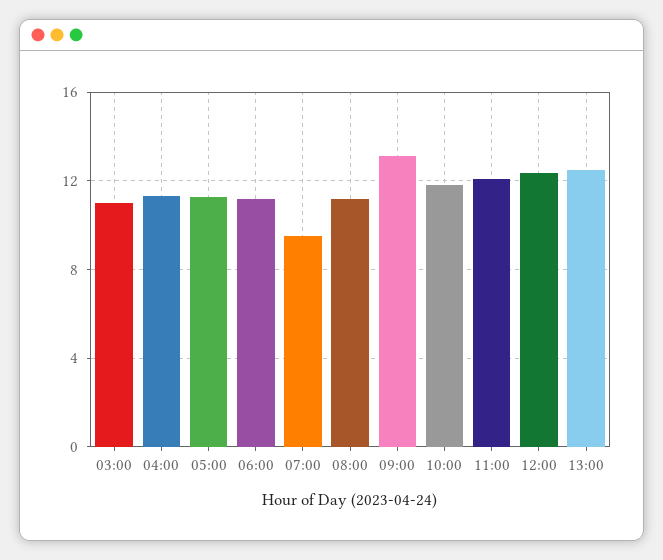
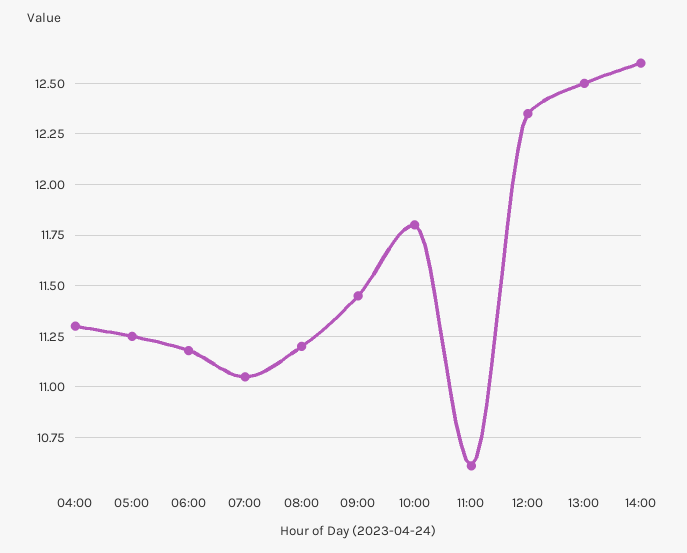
03:00: 11 -> none
07:00: 9.5 -> 11.05
09:00: 13 -> 11.45
11:00: 12 -> 10.6
14:00: none -> 12.6

